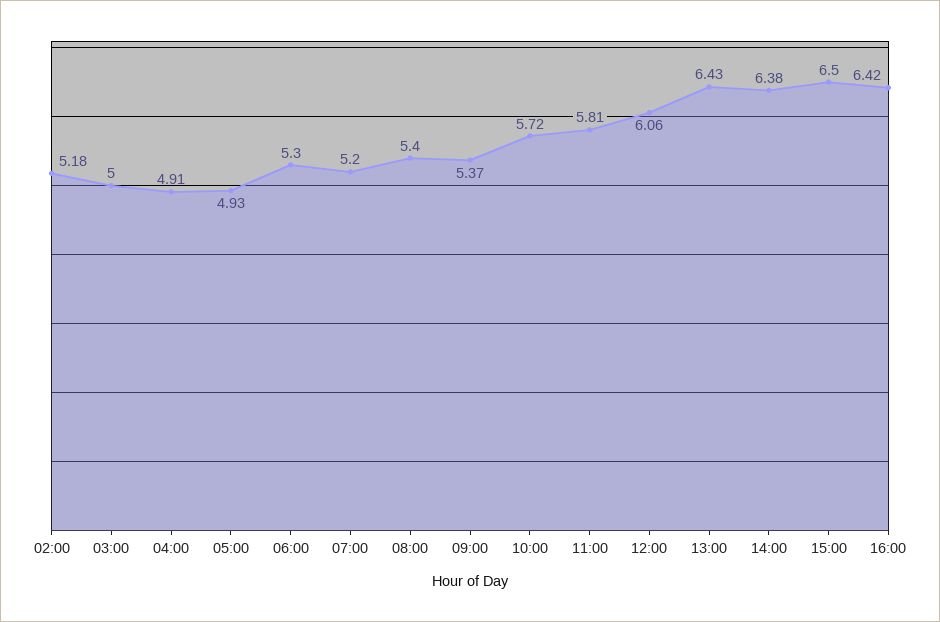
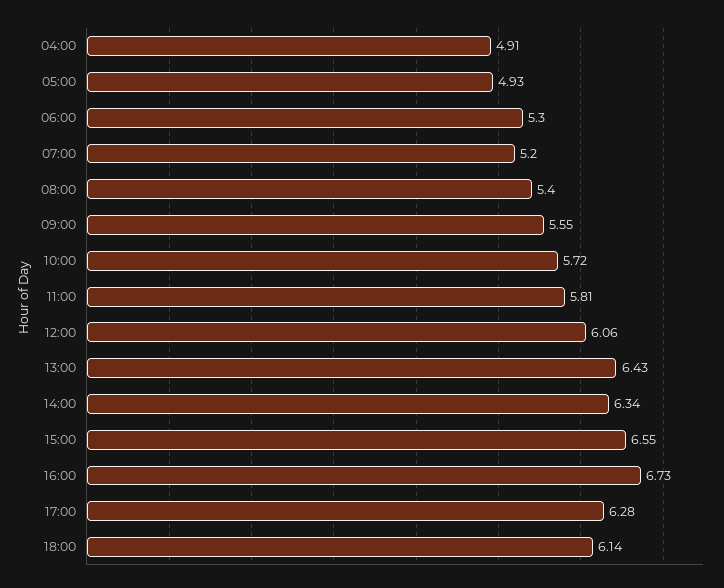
02:00: 5.18 -> none
03:00: 5 -> none
09:00: 5.37 -> 5.55
14:00: 6.38 -> 6.34
15:00: 6.5 -> 6.55
16:00: 6.42 -> 6.73
17:00: none -> 6.28
18:00: none -> 6.14

